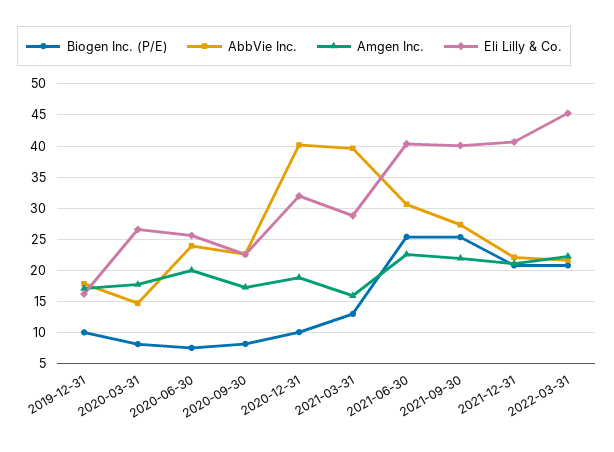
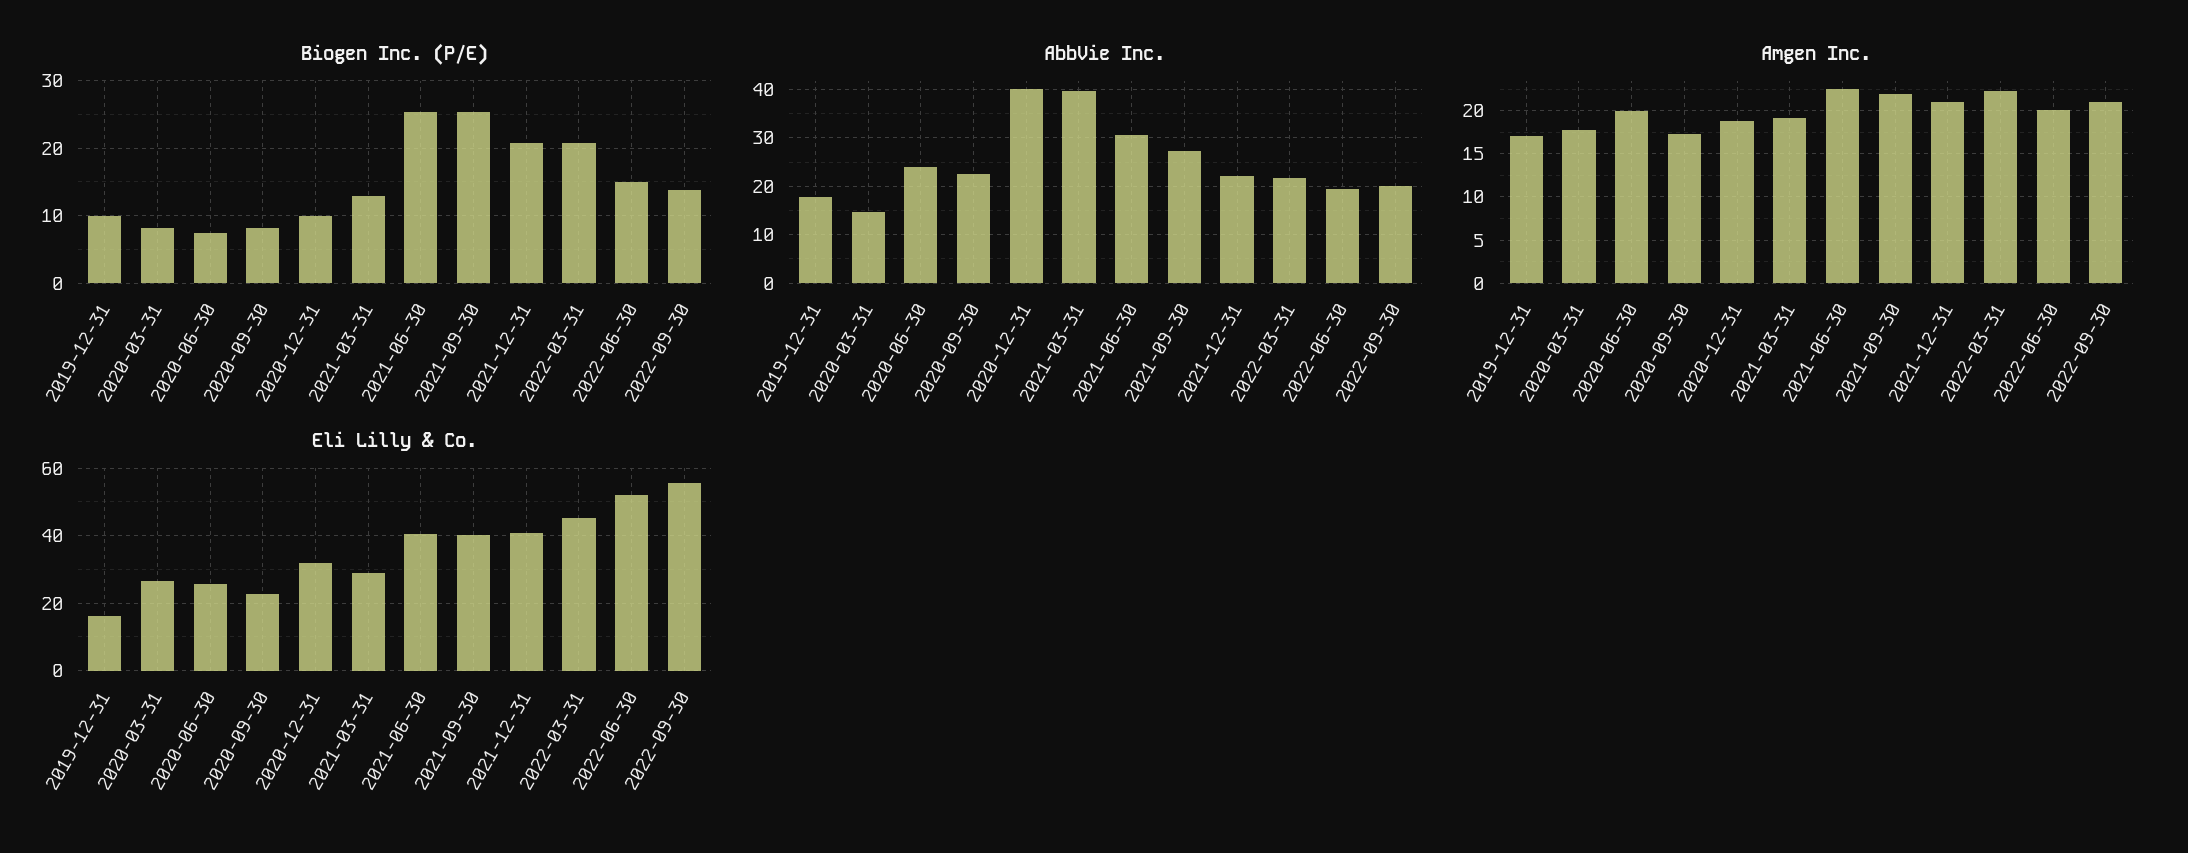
Amgen Inc., 2021-03-31: 16 -> 19
Biogen Inc. (P/E), 2022-06-30: none -> 15
Biogen Inc. (P/E), 2022-09-30: none -> 14
AbbVie Inc., 2022-06-30: none -> 20
AbbVie Inc., 2022-09-30: none -> 20
Amgen Inc., 2022-06-30: none -> 20
Amgen Inc., 2022-09-30: none -> 21
Eli Lilly & Co., 2022-06-30: none -> 52
Eli Lilly & Co., 2022-09-30: none -> 56

